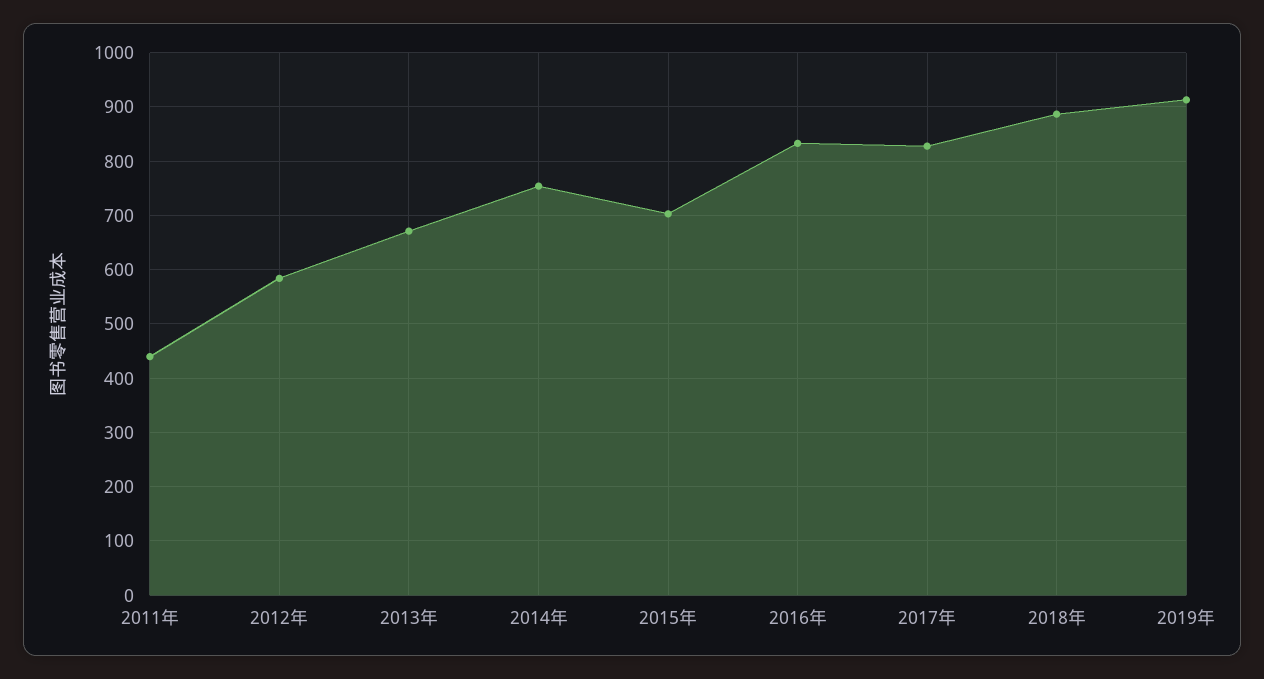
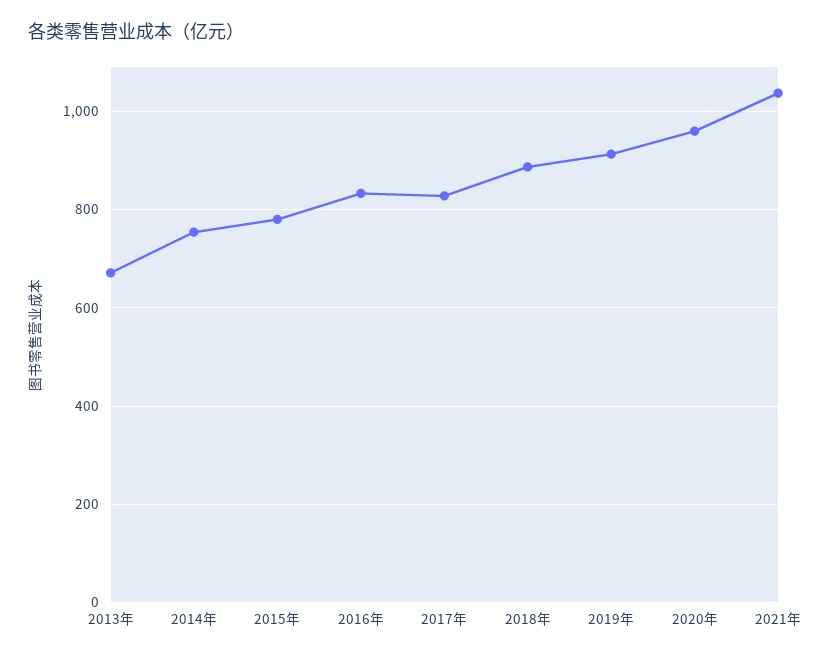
2011年: 440 -> none
2012年: 580 -> none
2015年: 700 -> 780
2020年: none -> 960
2021年: none -> 1040

